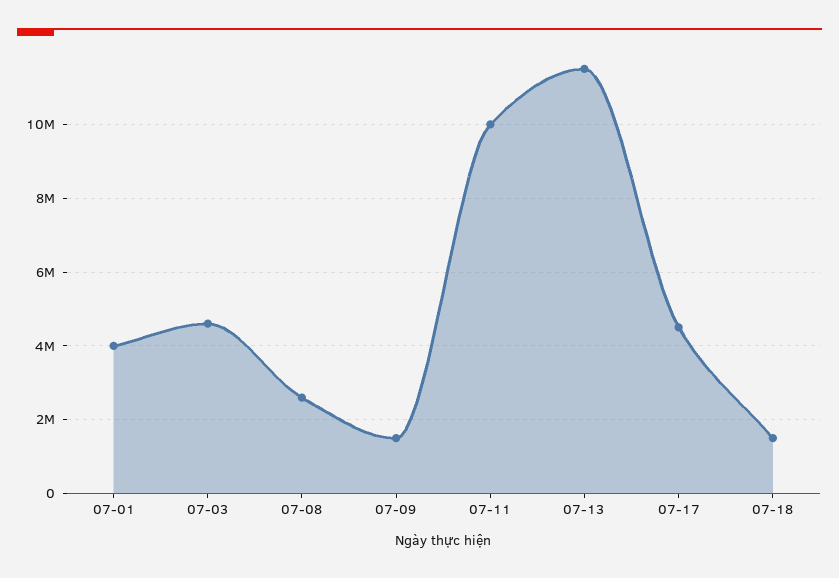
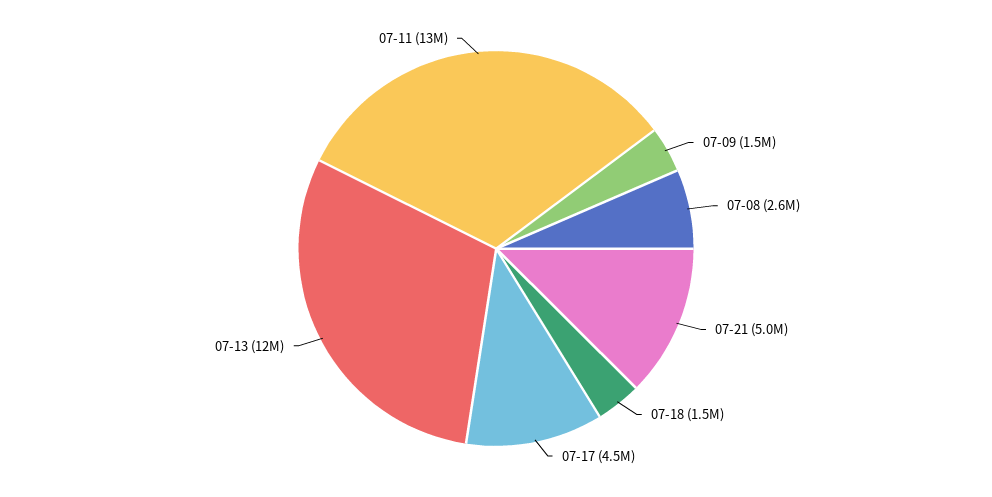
07-01: 4000000 -> none
07-03: 4600000 -> none
07-11: 10000000 -> 13000000
07-21: none -> 5000000

